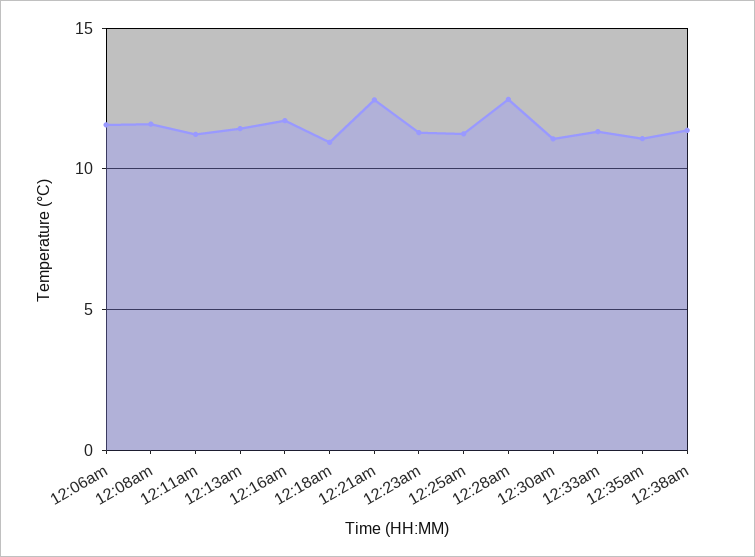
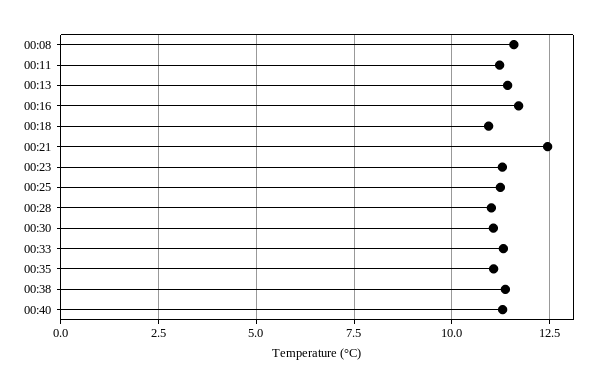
12:06am: 11.5 -> none
12:28am: 12.5 -> 11
00:40: none -> 11.25

